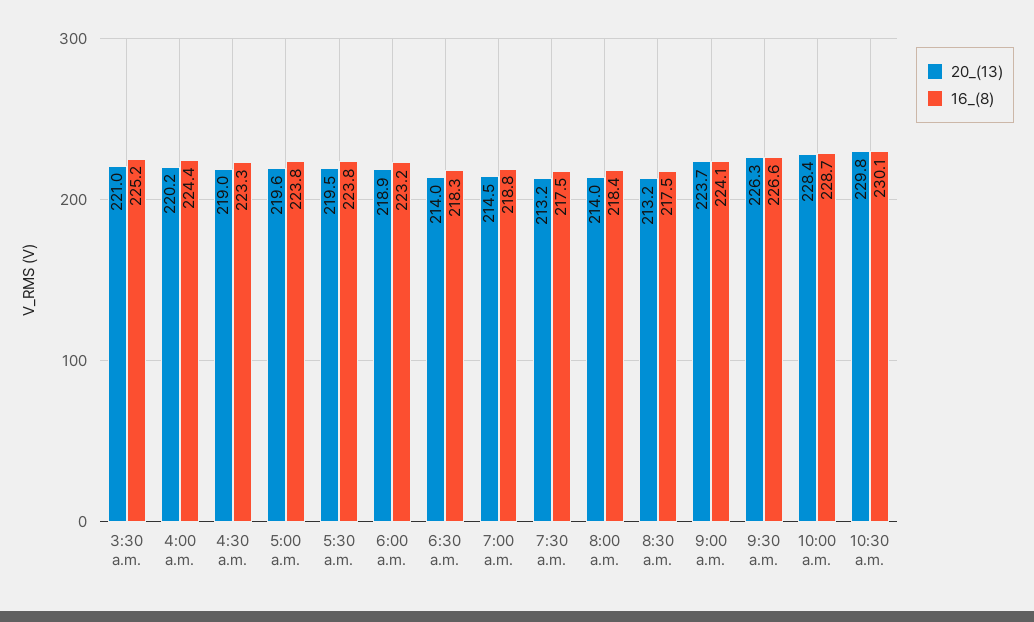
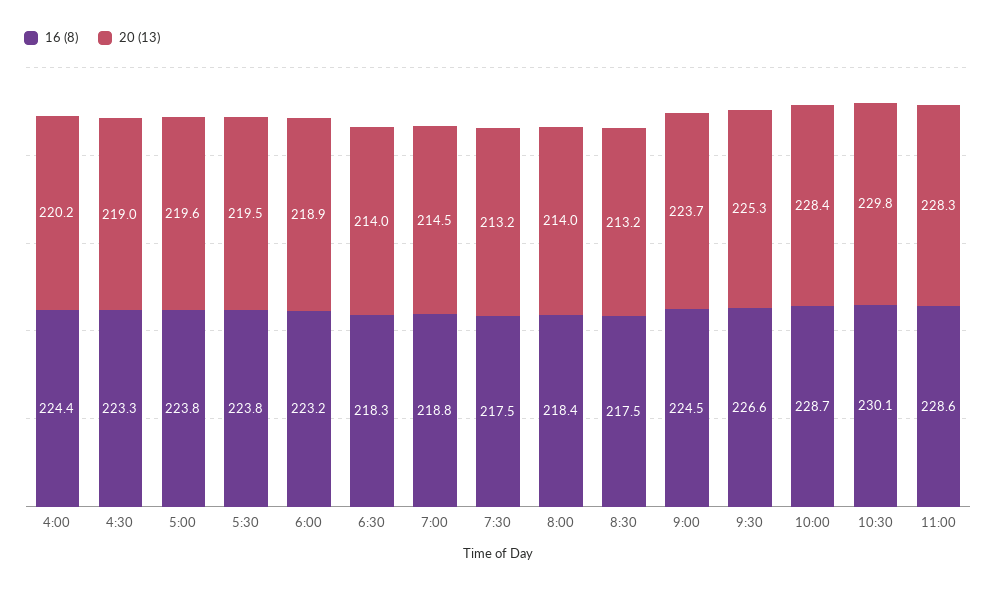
20_(13), 3:30 a.m.: 221 -> none
16_(8), 3:30 a.m.: 225.2 -> none
16_(8), 9:00 a.m.: 224.1 -> 224.5
20_(13), 9:30 a.m.: 226.3 -> 225.3
16_(8), 11:00: none -> 228.6
20_(13), 11:00: none -> 228.3

